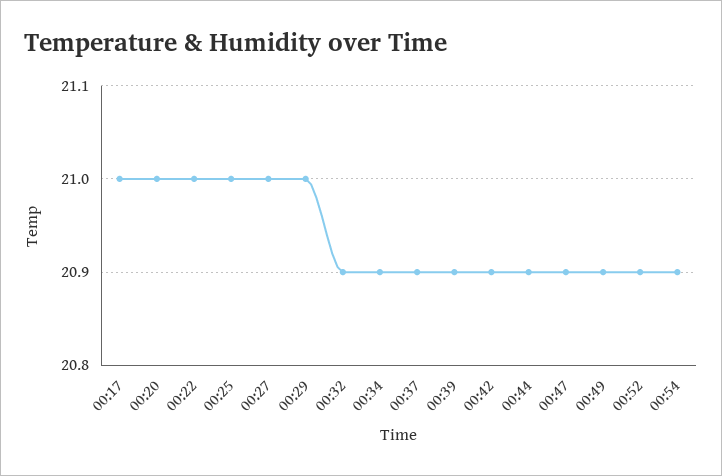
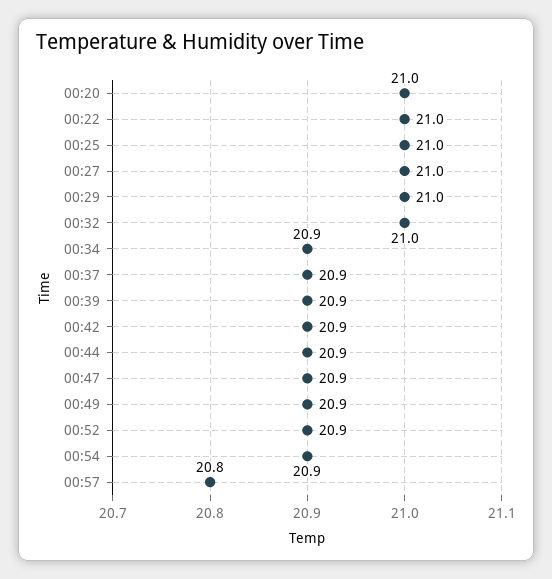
00:17: 21 -> none
00:32: 20.9 -> 21
00:57: none -> 20.8

